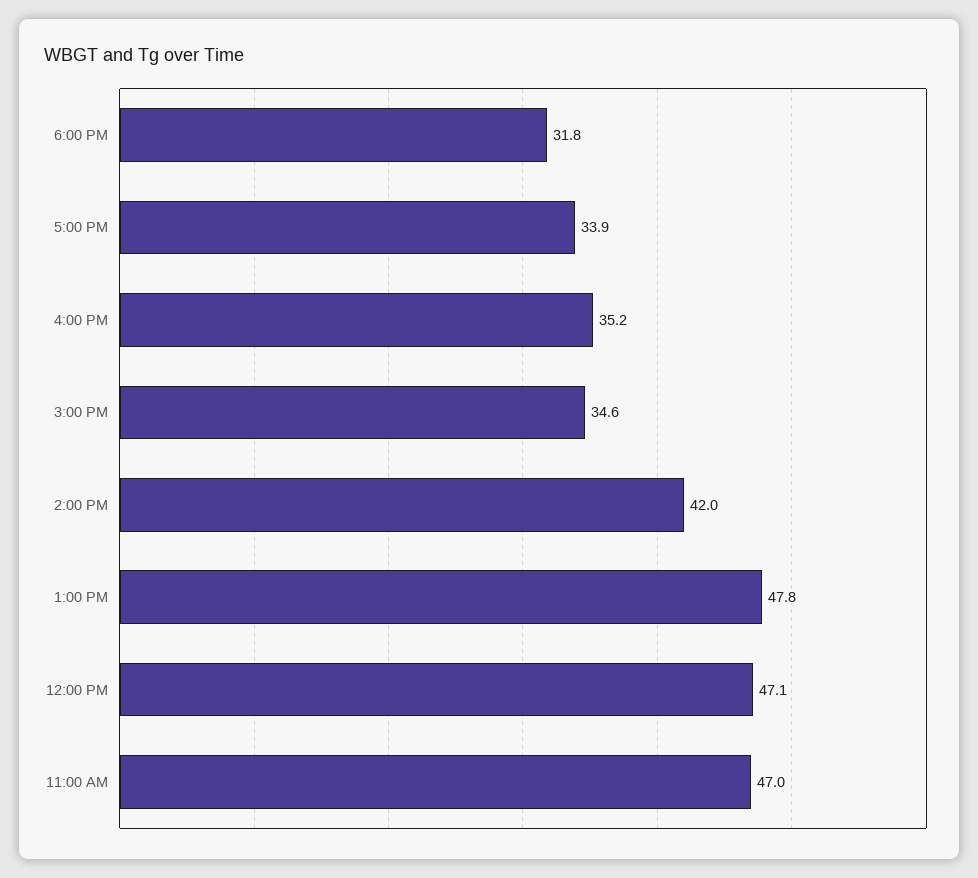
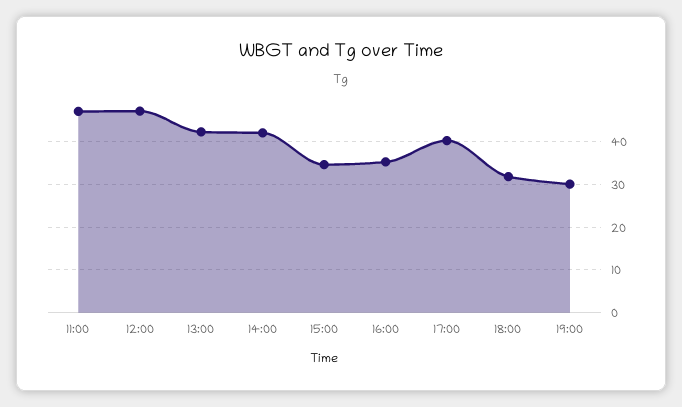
5:00 PM: 33.9 -> 40
1:00 PM: 47.8 -> 42
19:00: none -> 30

